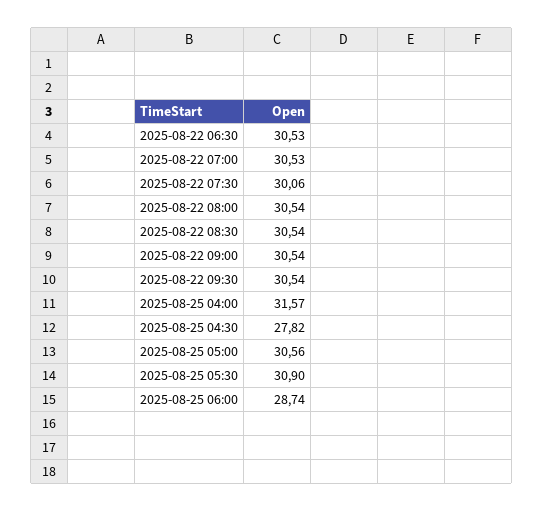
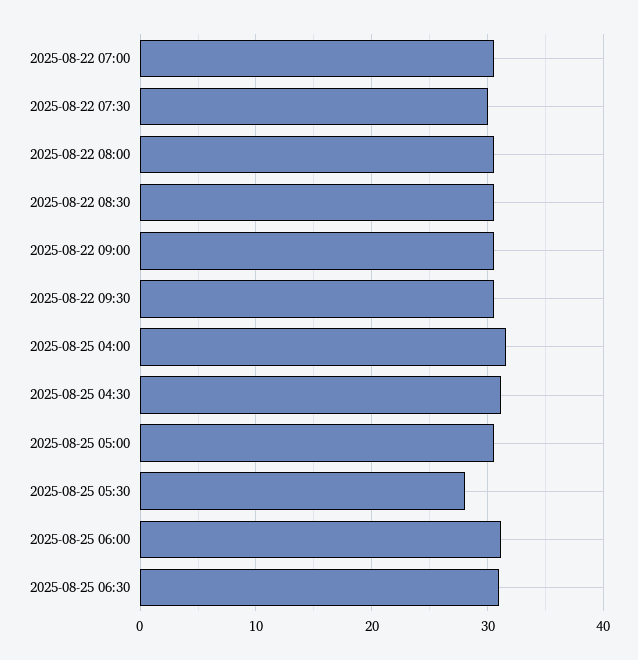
2025-08-22 06:30: 30.53 -> none
2025-08-25 04:30: 27.82 -> 31
2025-08-25 05:30: 30.9 -> 28
2025-08-25 06:00: 28.74 -> 31
2025-08-25 06:30: none -> 31

